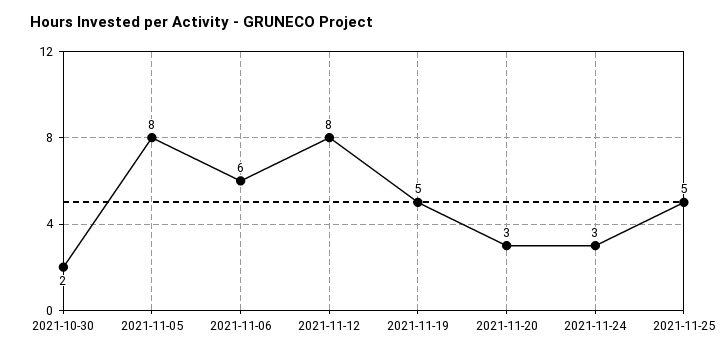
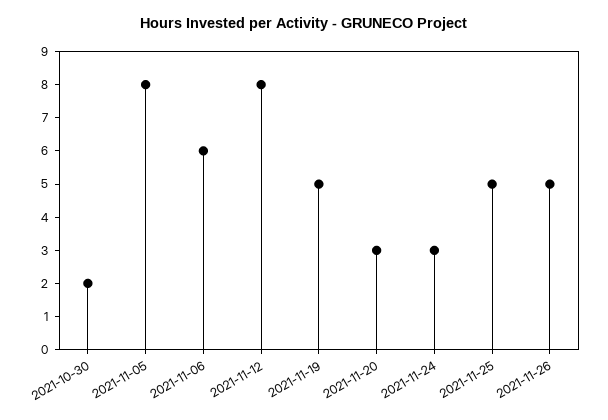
2021-11-26: none -> 5

